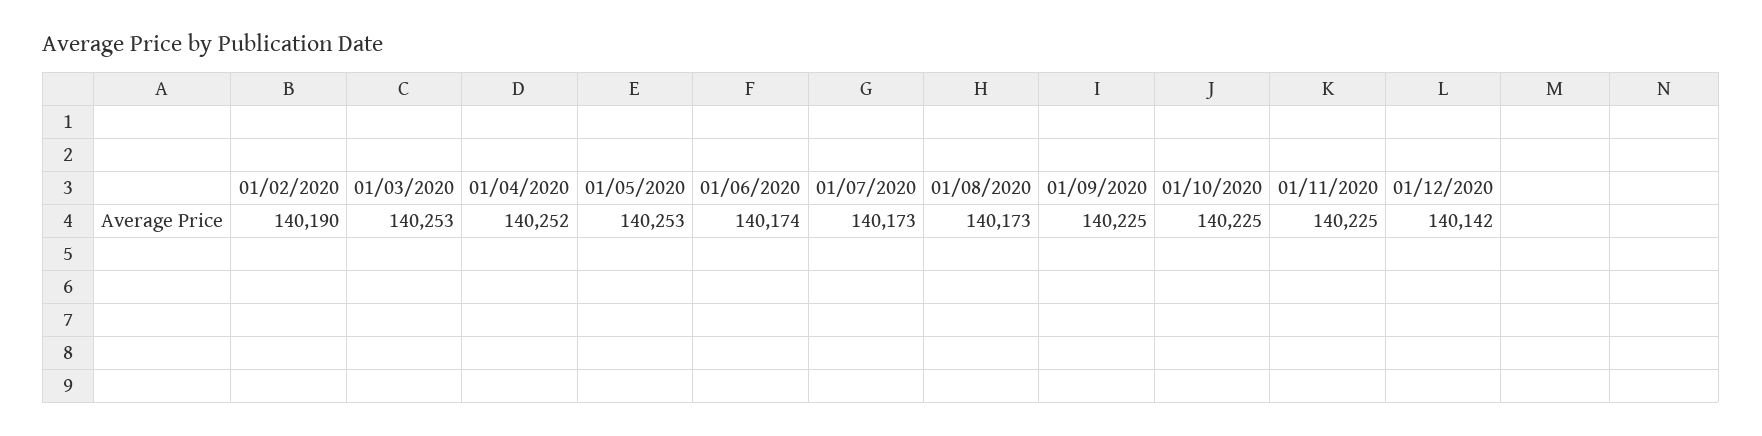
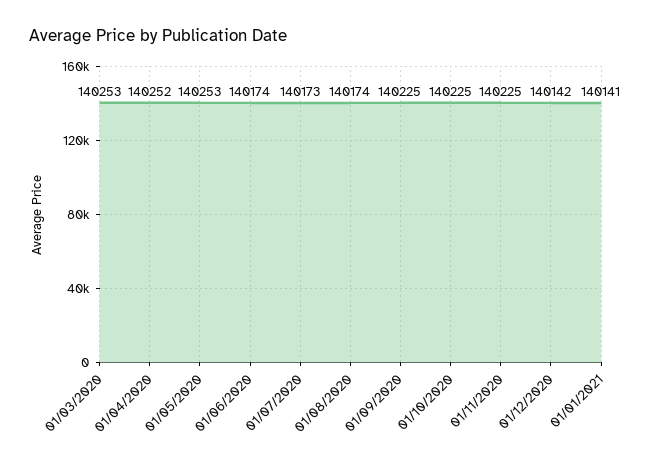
01/02/2020: 140190 -> none
01/08/2020: 140173 -> 140174
01/01/2021: none -> 140141

